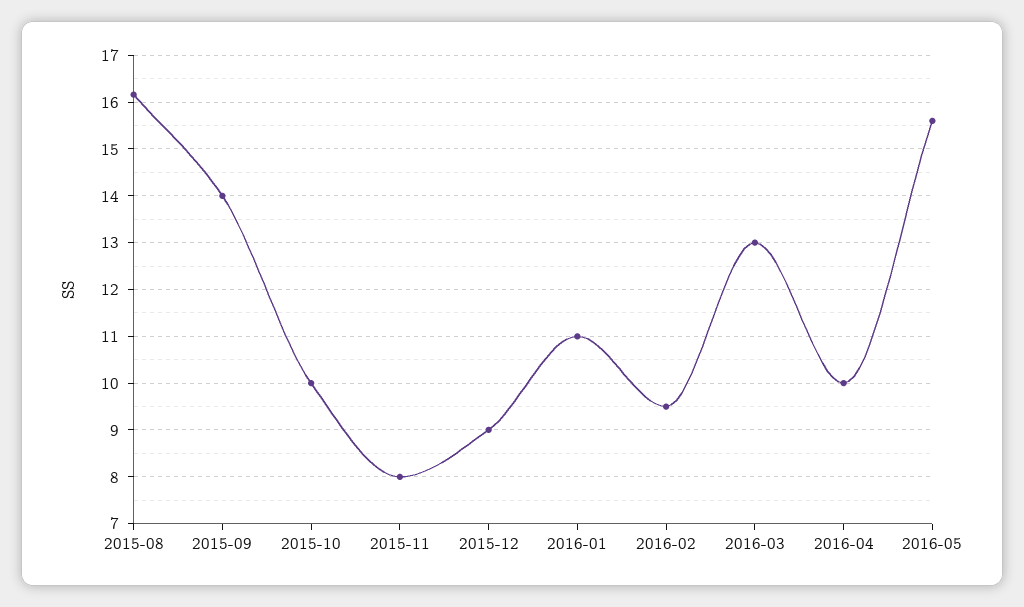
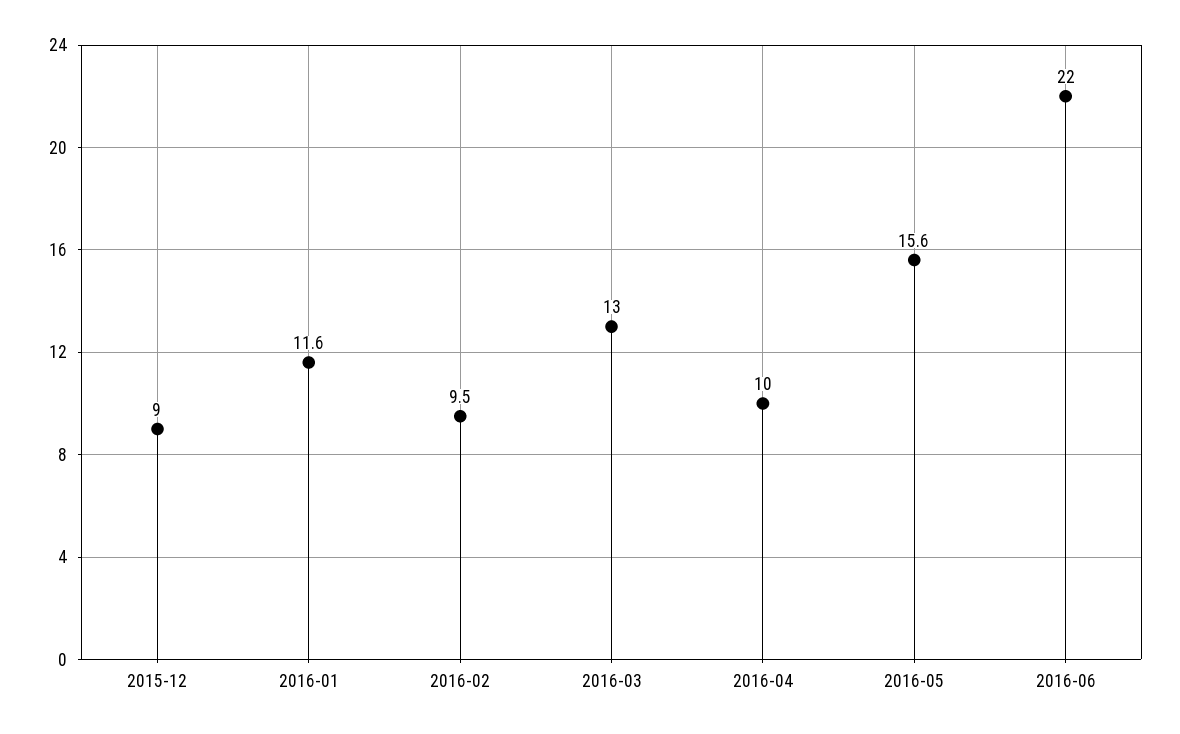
2015-08: 16.2 -> none
2015-09: 14 -> none
2015-10: 10 -> none
2015-11: 8 -> none
2016-01: 11 -> 11.6
2016-06: none -> 22

